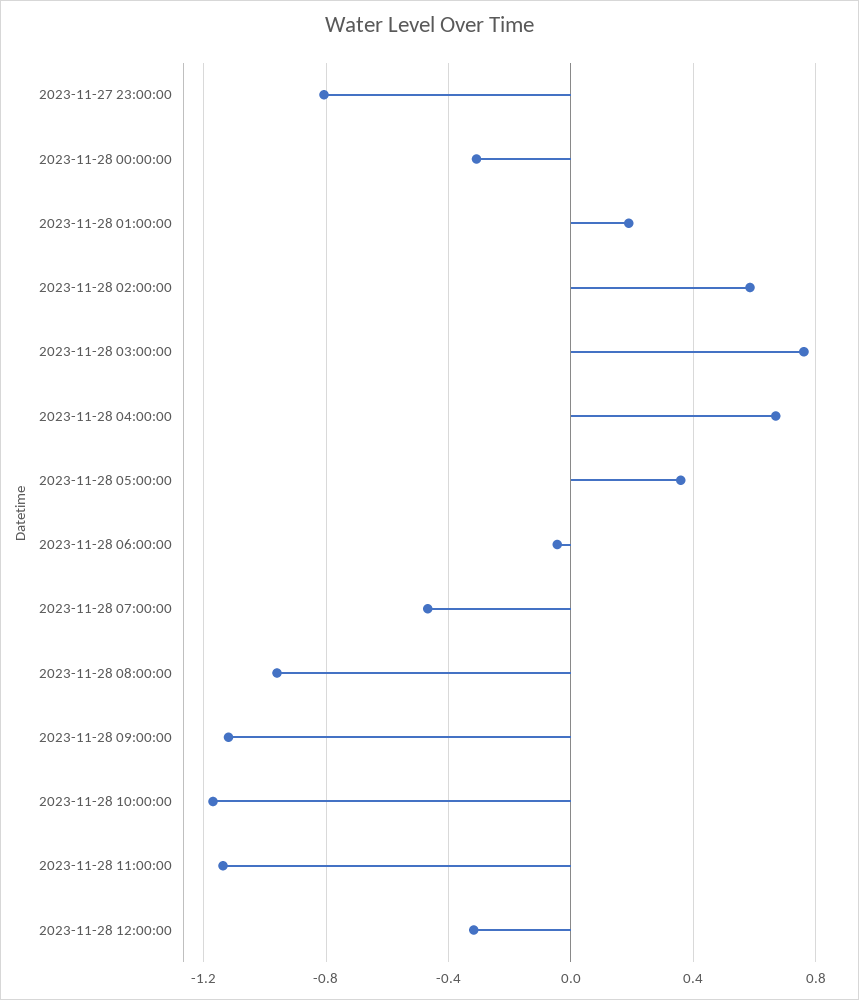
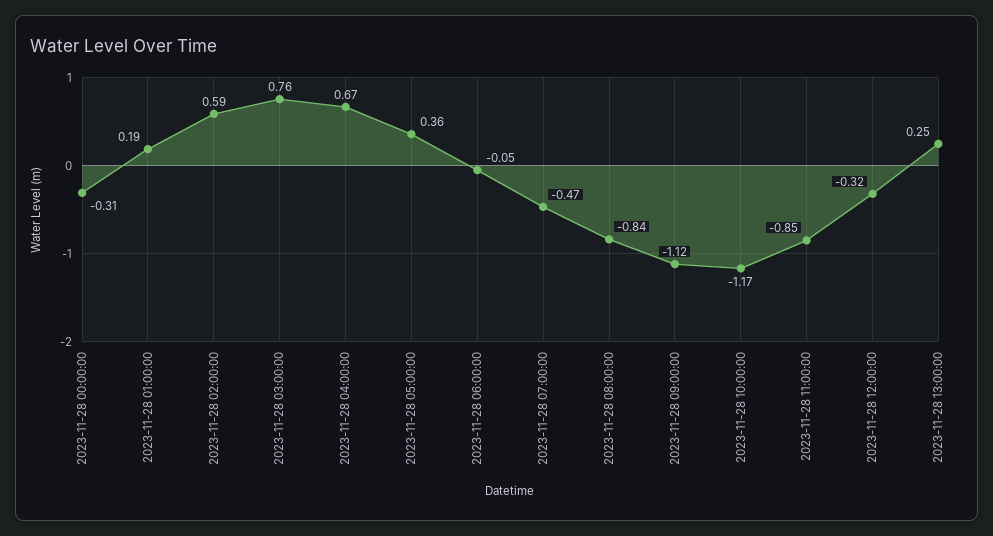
2023-11-27 23:00:00: -0.8 -> none
2023-11-28 08:00:00: -0.95 -> -0.84
2023-11-28 11:00:00: -1.15 -> -0.85
2023-11-28 13:00:00: none -> 0.25

